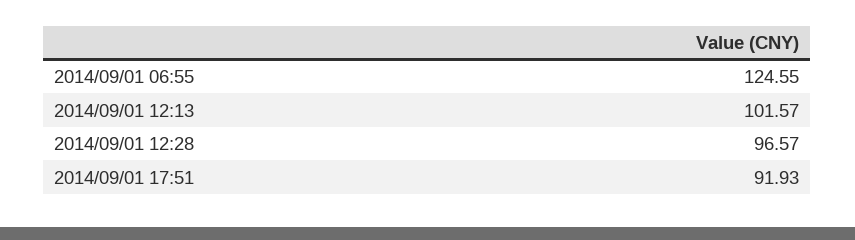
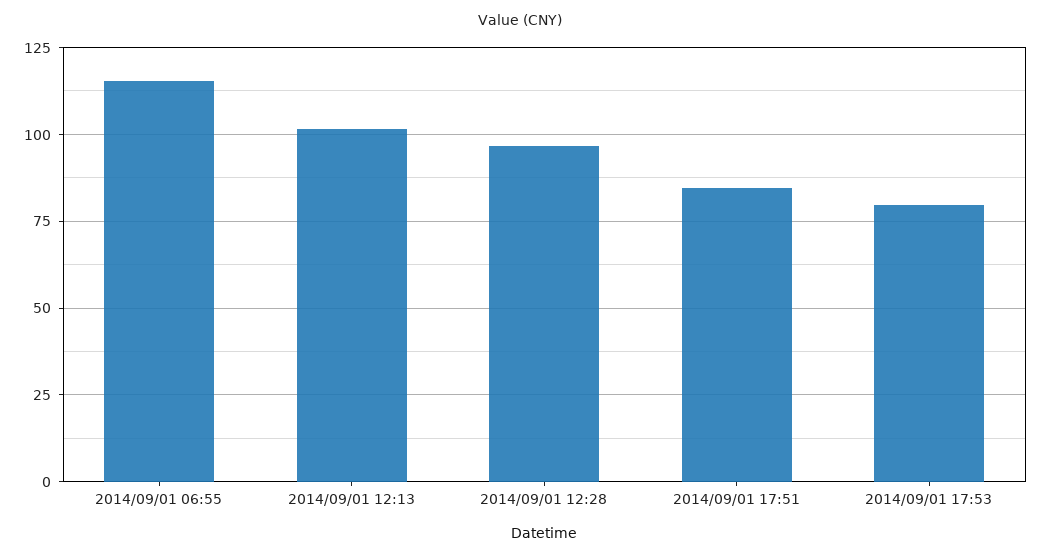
2014/09/01 06:55: 124.55 -> 115
2014/09/01 17:51: 91.93 -> 85
2014/09/01 17:53: none -> 80

